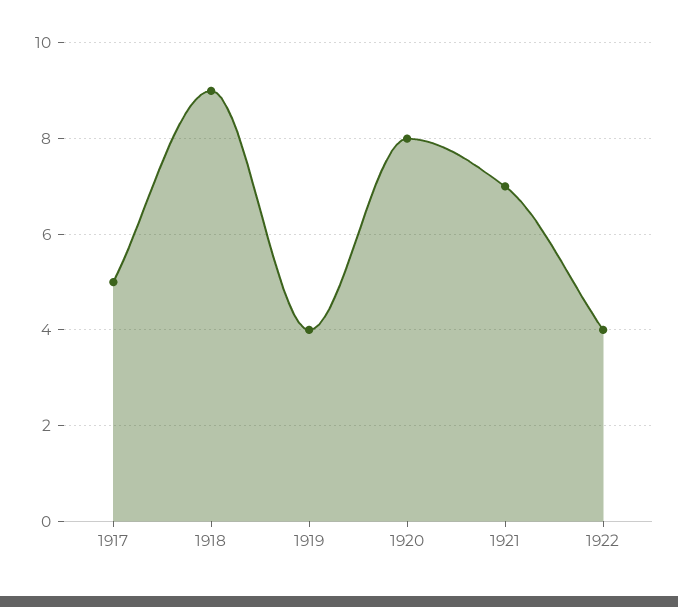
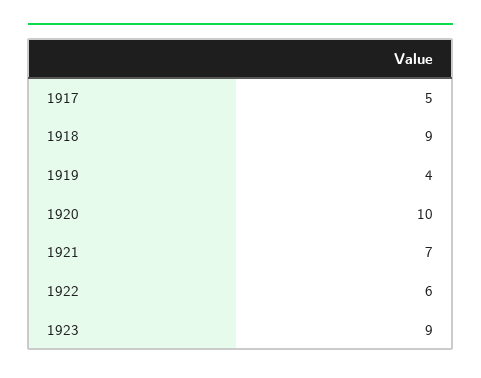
1920: 8 -> 10
1922: 4 -> 6
1923: none -> 9

